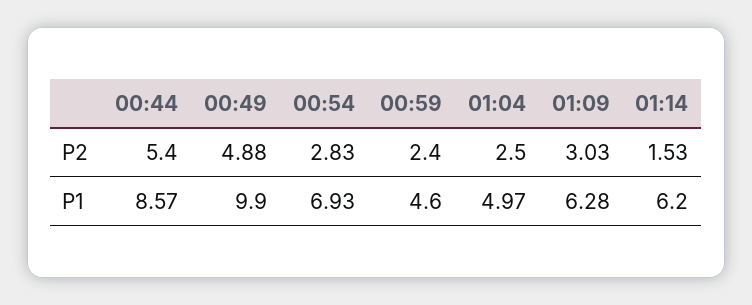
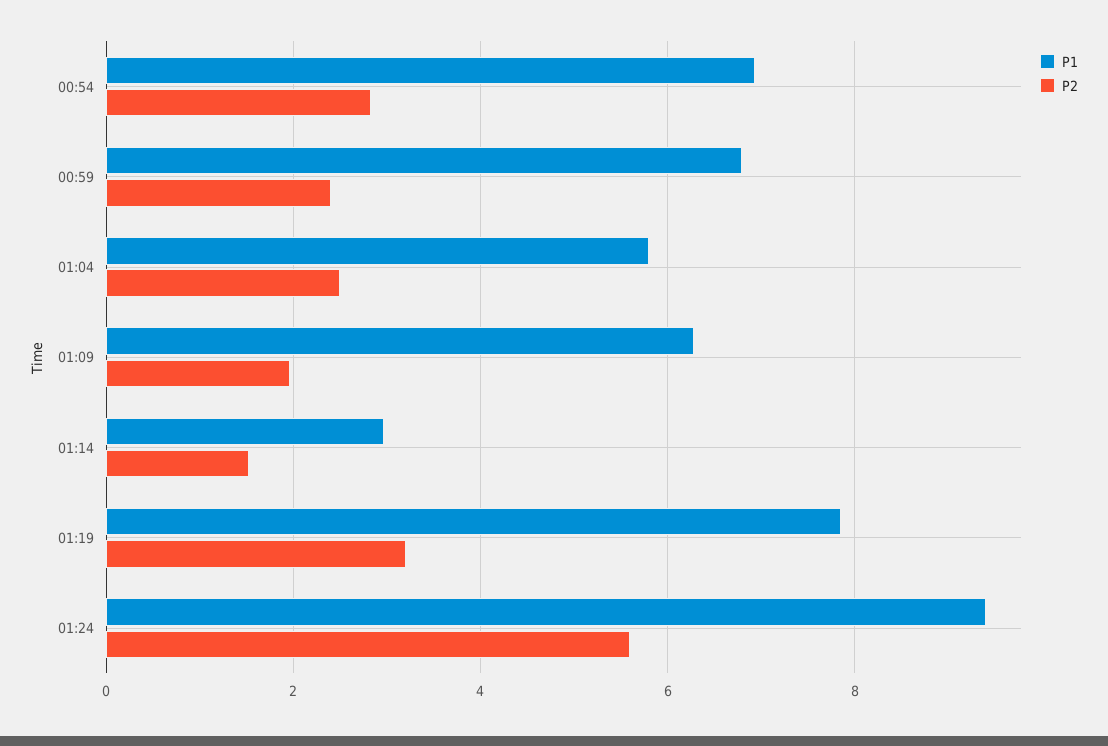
P2, 00:44: 5.4 -> none
P2, 00:49: 4.88 -> none
P2, 01:09: 3.03 -> 2
P1, 00:44: 8.57 -> none
P1, 00:49: 9.9 -> none
P1, 00:59: 4.6 -> 6.8
P1, 01:04: 4.97 -> 5.8
P1, 01:14: 6.2 -> 3
P1, 01:19: none -> 7.8
P2, 01:19: none -> 3.2
P1, 01:24: none -> 9.4
P2, 01:24: none -> 5.6

